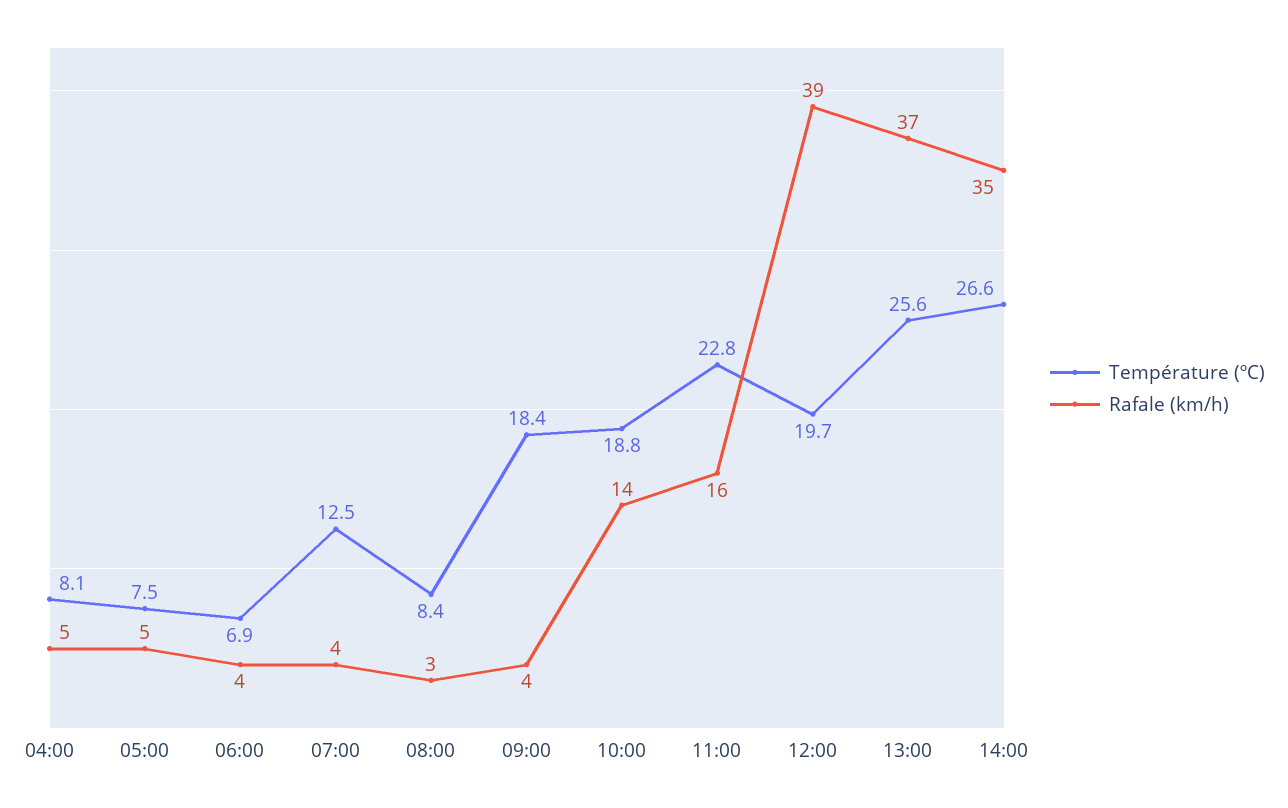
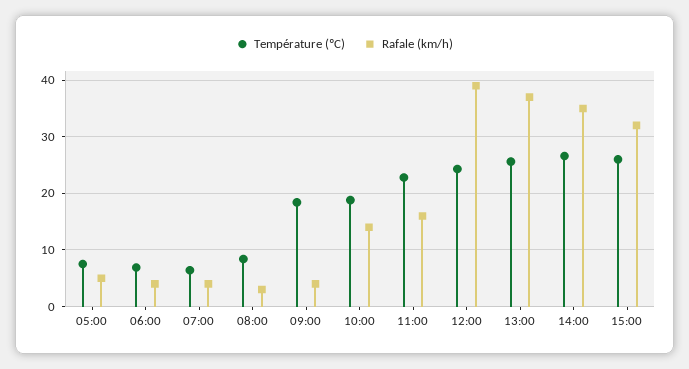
Température (ºC), 04:00: 8.1 -> none
Rafale (km/h), 04:00: 5 -> none
Température (ºC), 07:00: 12.5 -> 6
Température (ºC), 12:00: 19.7 -> 24
Température (ºC), 15:00: none -> 26
Rafale (km/h), 15:00: none -> 32

